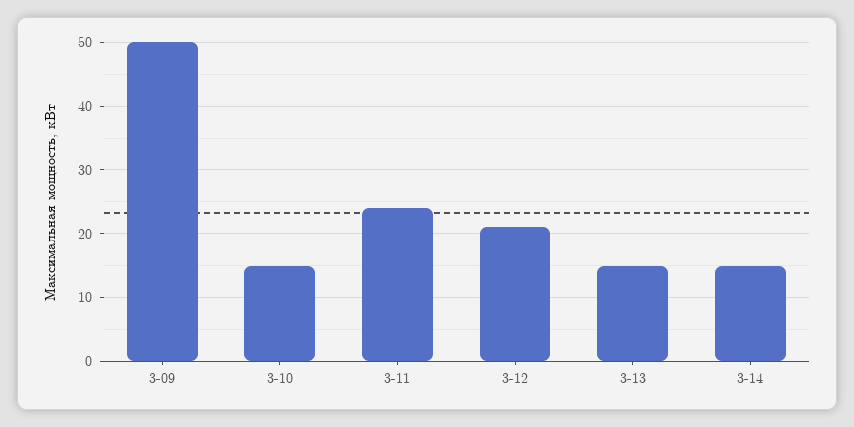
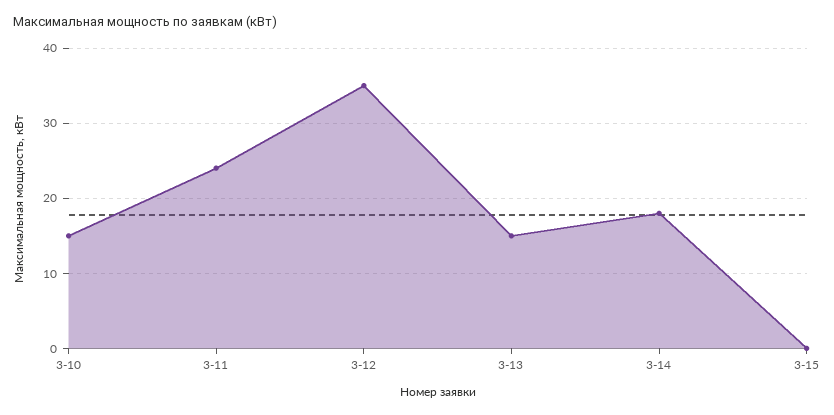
3-09: 50 -> none
3-12: 21 -> 35
3-14: 15 -> 18
3-15: none -> 0

